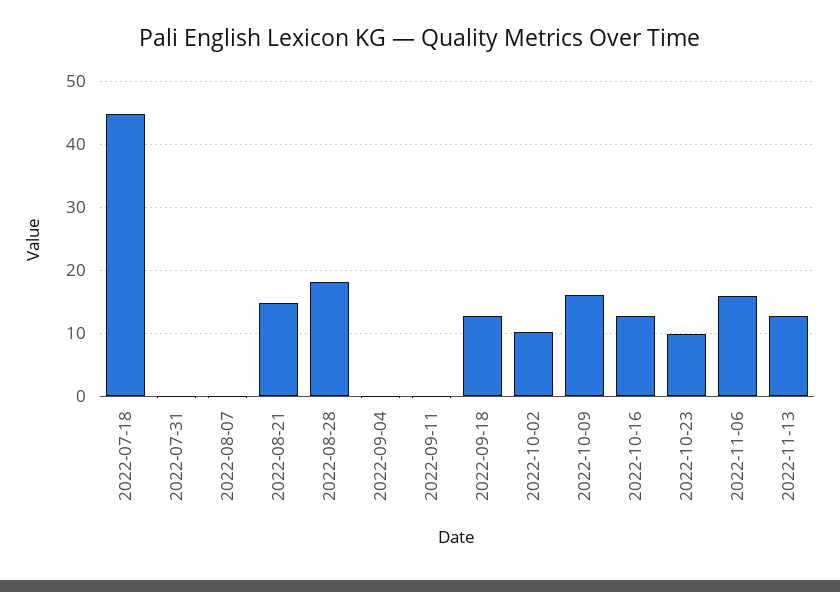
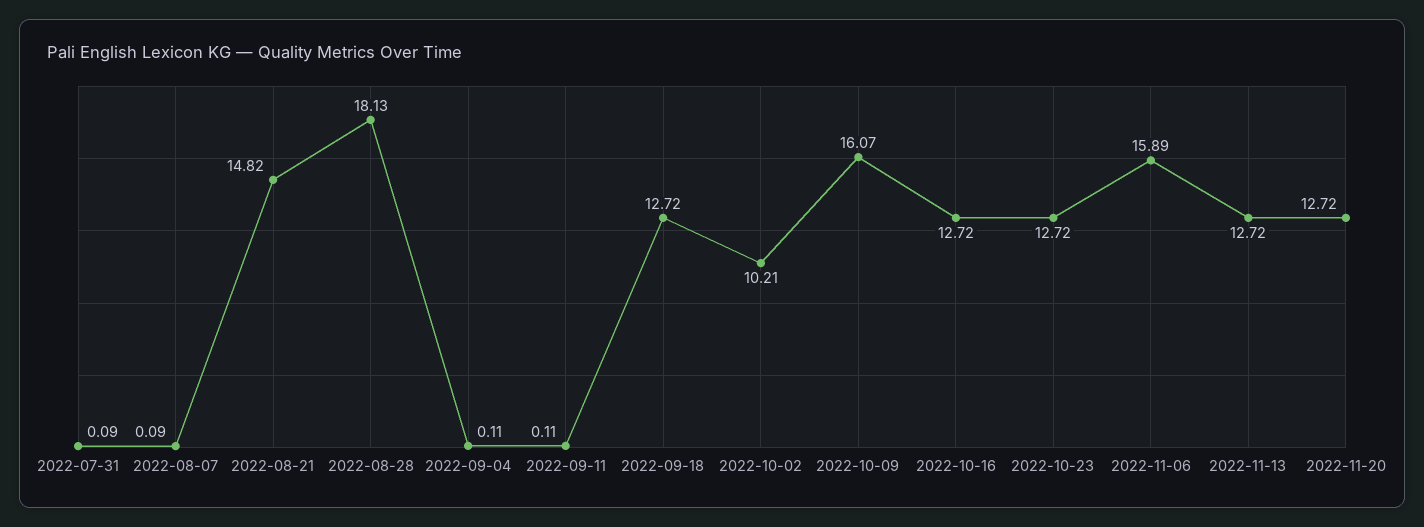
2022-07-18: 45 -> none
2022-10-23: 10 -> 12.72
2022-11-20: none -> 12.72

